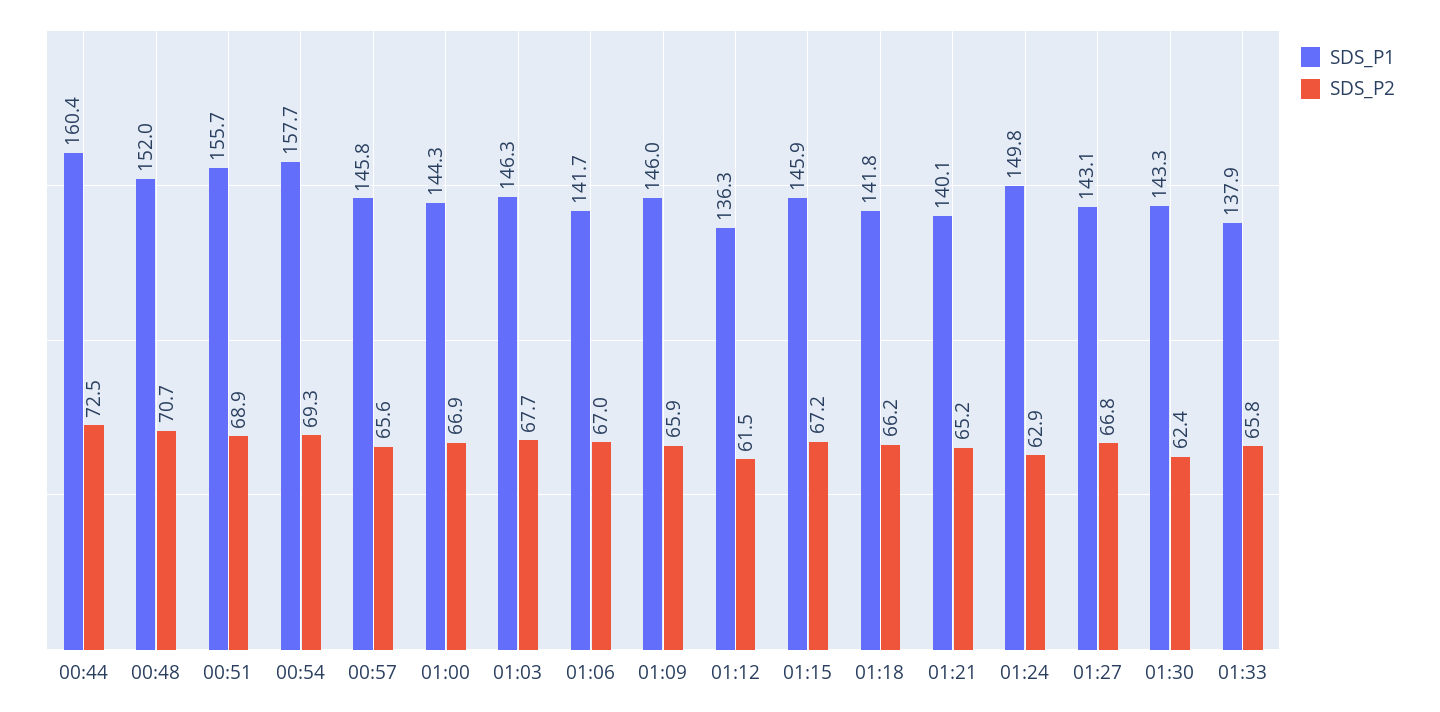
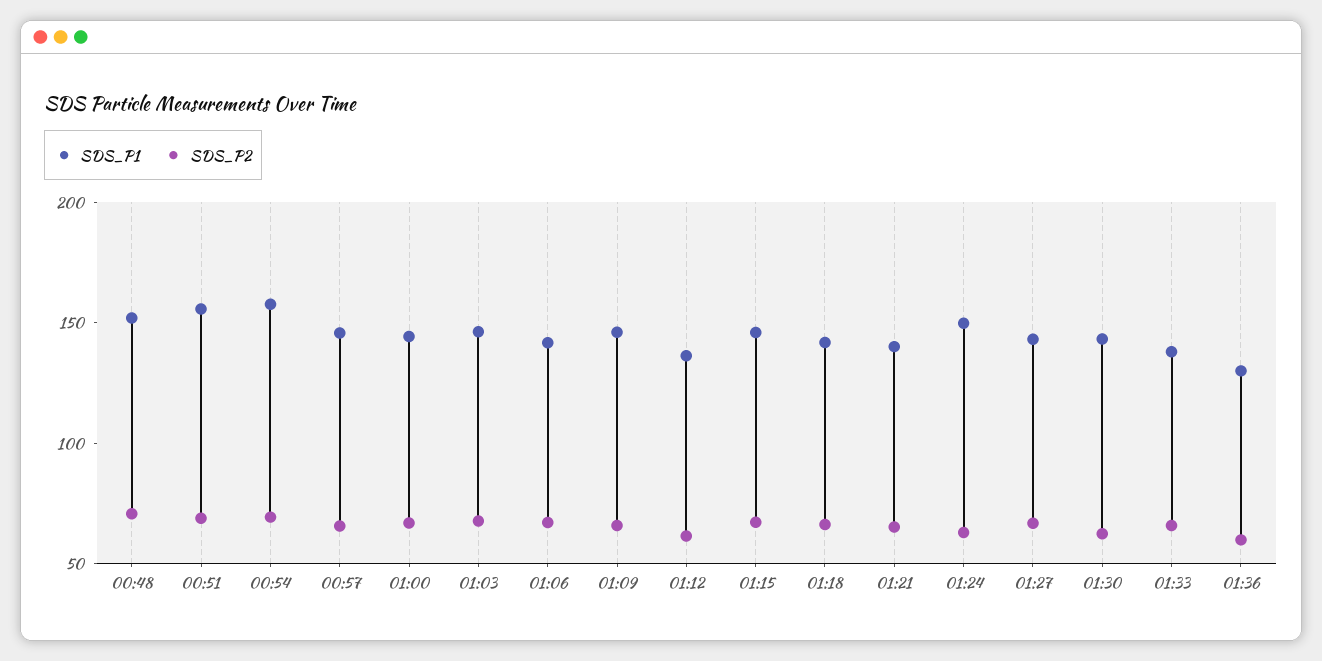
SDS_P1, 00:44: 160.4 -> none
SDS_P2, 00:44: 72.5 -> none
SDS_P1, 01:36: none -> 130
SDS_P2, 01:36: none -> 60

